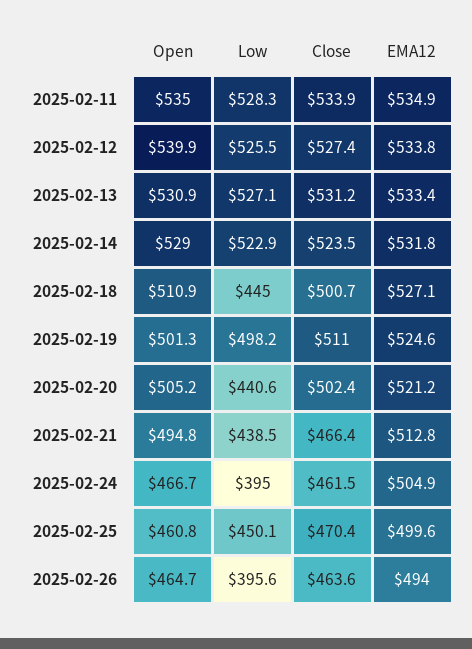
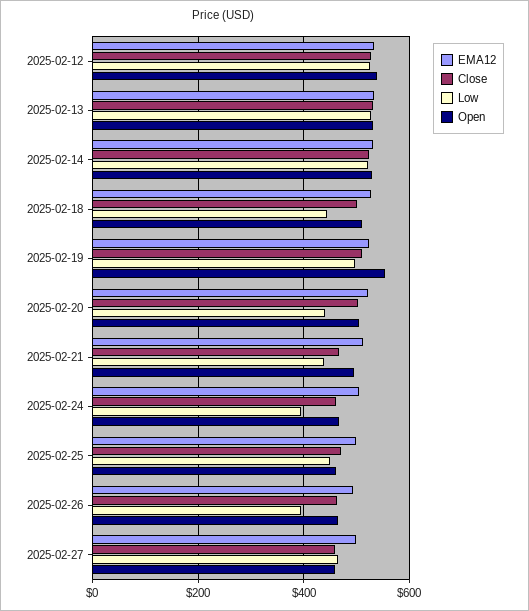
Open, 2025-02-11: 535 -> none
Low, 2025-02-11: 528.3 -> none
Close, 2025-02-11: 533.9 -> none
EMA12, 2025-02-11: 534.9 -> none
Open, 2025-02-19: 501.3 -> 560
EMA12, 2025-02-27: none -> 500
Close, 2025-02-27: none -> 460
Low, 2025-02-27: none -> 460
Open, 2025-02-27: none -> 460

